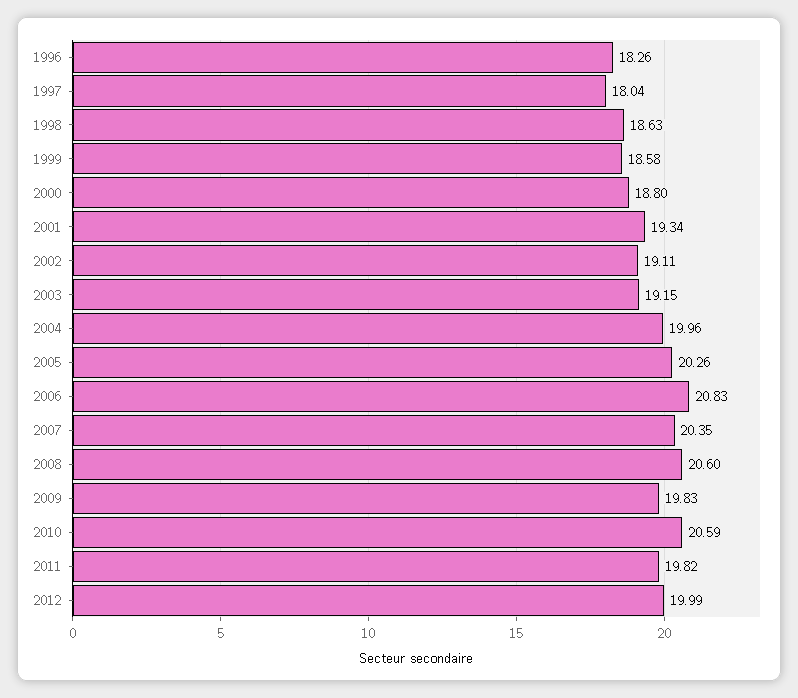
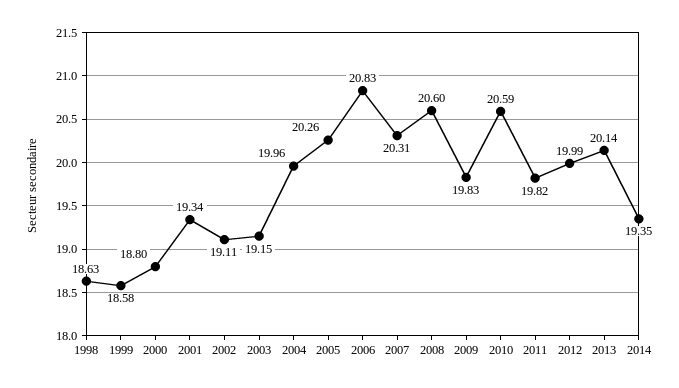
1996: 18.26 -> none
1997: 18.04 -> none
2007: 20.35 -> 20.31
2013: none -> 20.14
2014: none -> 19.35

